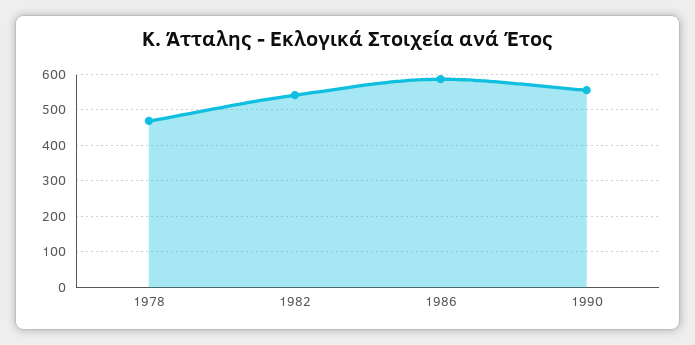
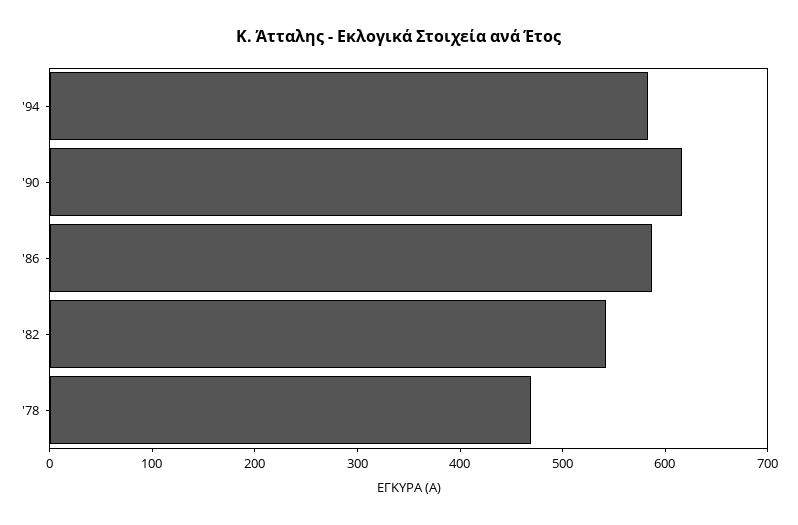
1990: 560 -> 620
'94: none -> 580

